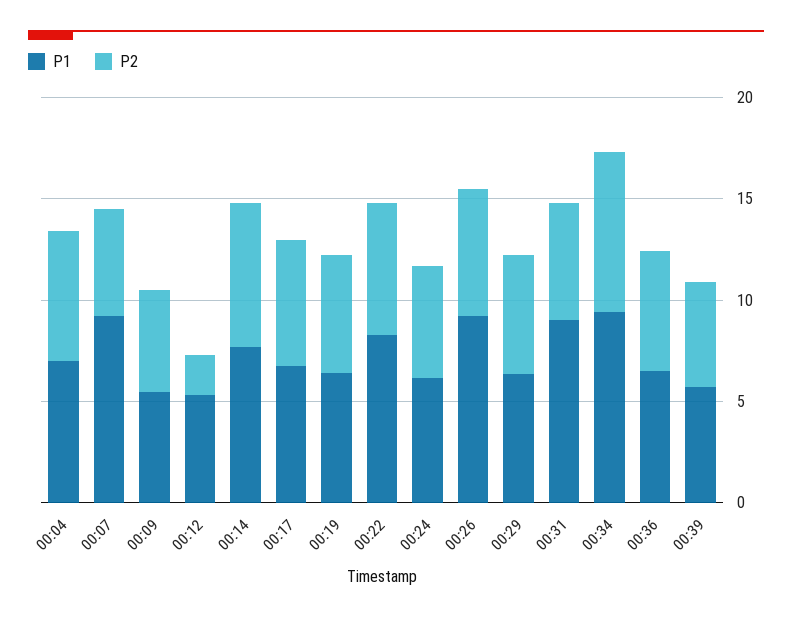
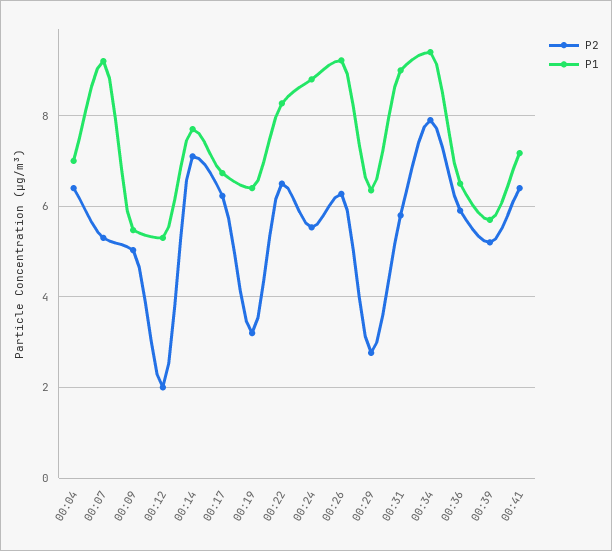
P2, 00:19: 6 -> 3.2
P1, 00:24: 6 -> 8.8
P2, 00:29: 6 -> 2.8
P2, 00:41: none -> 6.4
P1, 00:41: none -> 7.2

